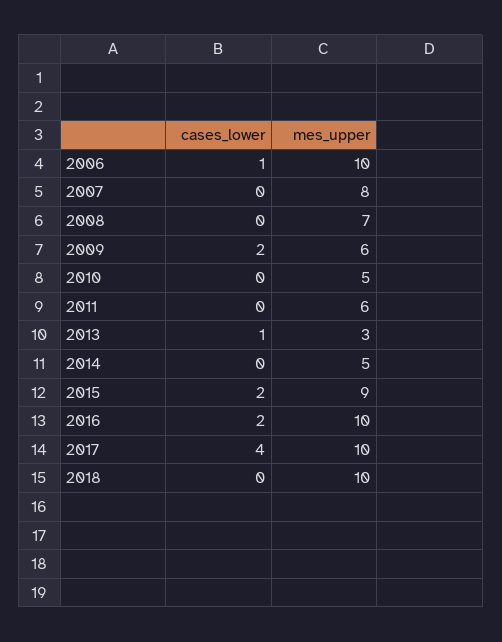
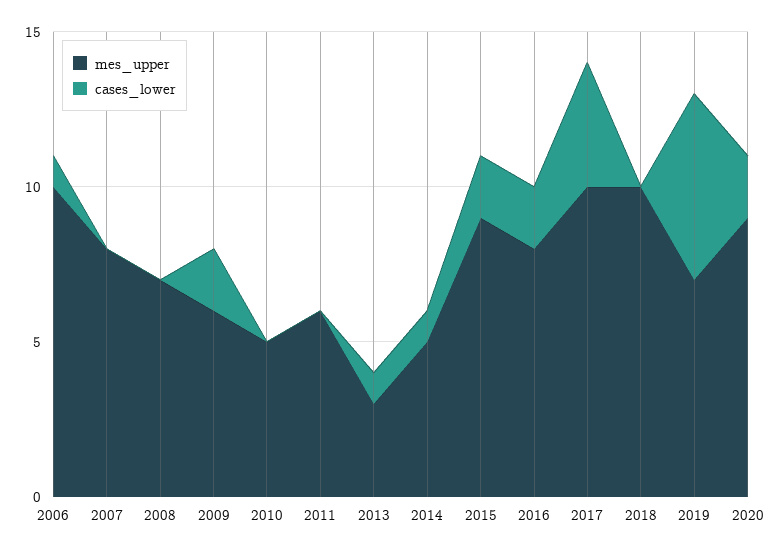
cases_lower, 2014: 0 -> 1
mes_upper, 2016: 10 -> 8
mes_upper, 2019: none -> 7
cases_lower, 2019: none -> 6
mes_upper, 2020: none -> 9
cases_lower, 2020: none -> 2

